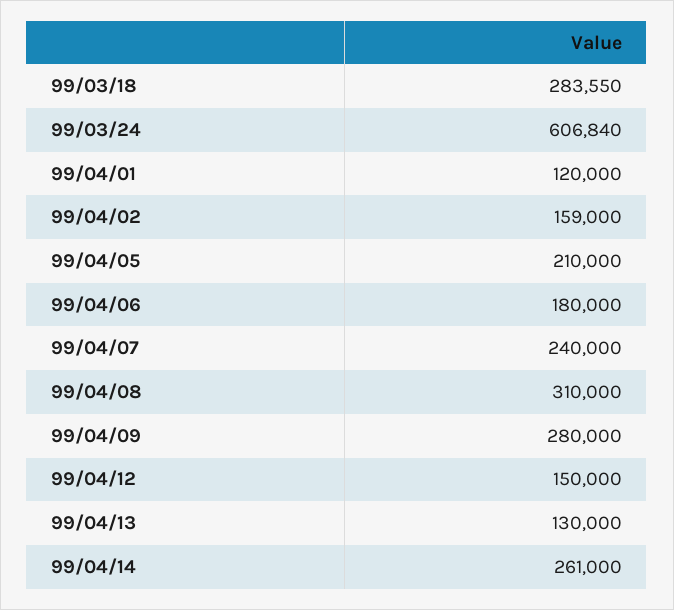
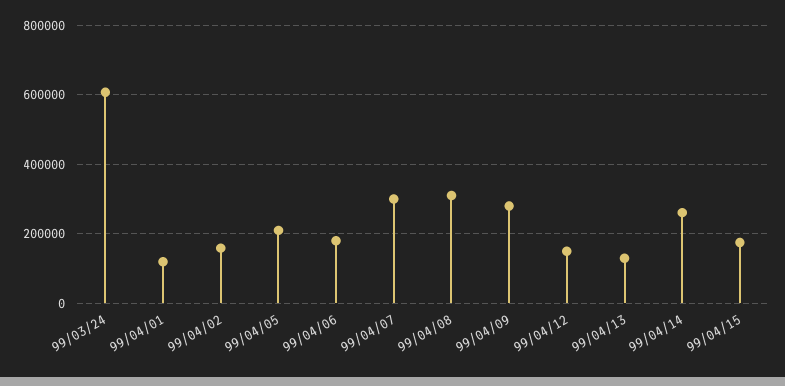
99/03/18: 283550 -> none
99/04/07: 240000 -> 300000
99/04/15: none -> 180000

